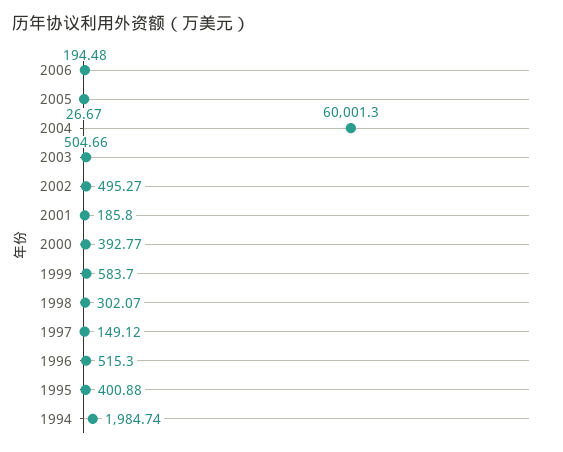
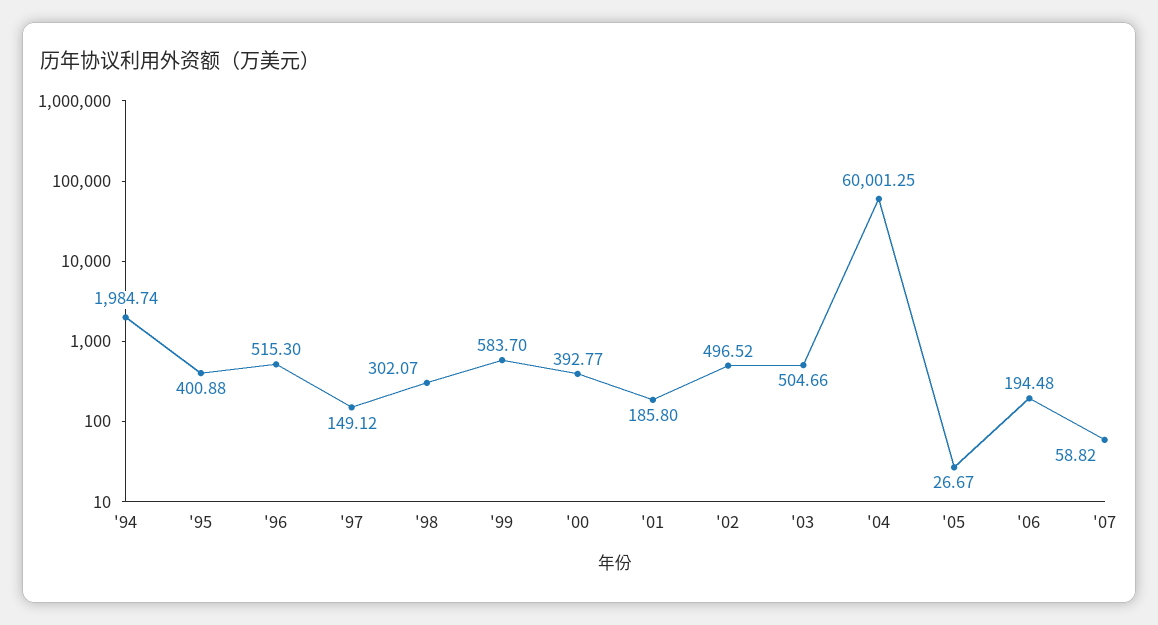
2004: 60001.3 -> 60001.25
2002: 495.27 -> 496.52
'07: none -> 58.82

